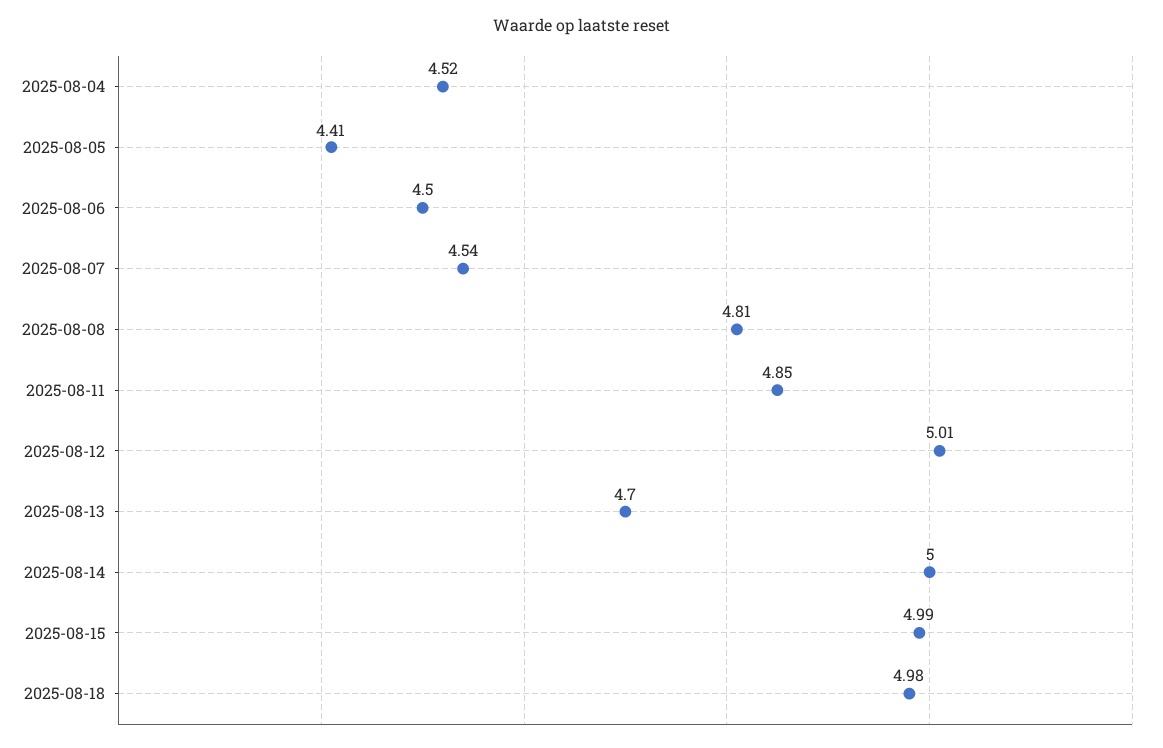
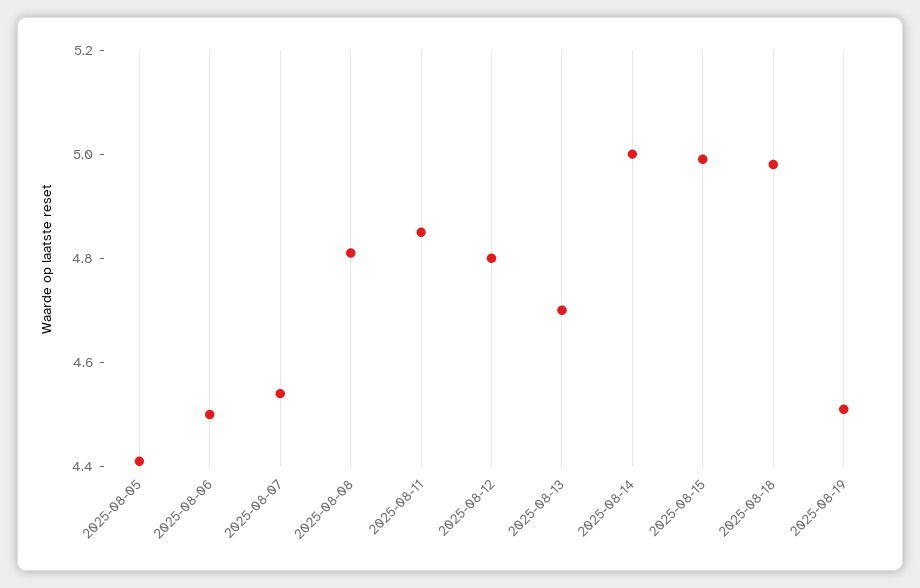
2025-08-04: 4.52 -> none
2025-08-12: 5.01 -> 4.8
2025-08-19: none -> 4.5

